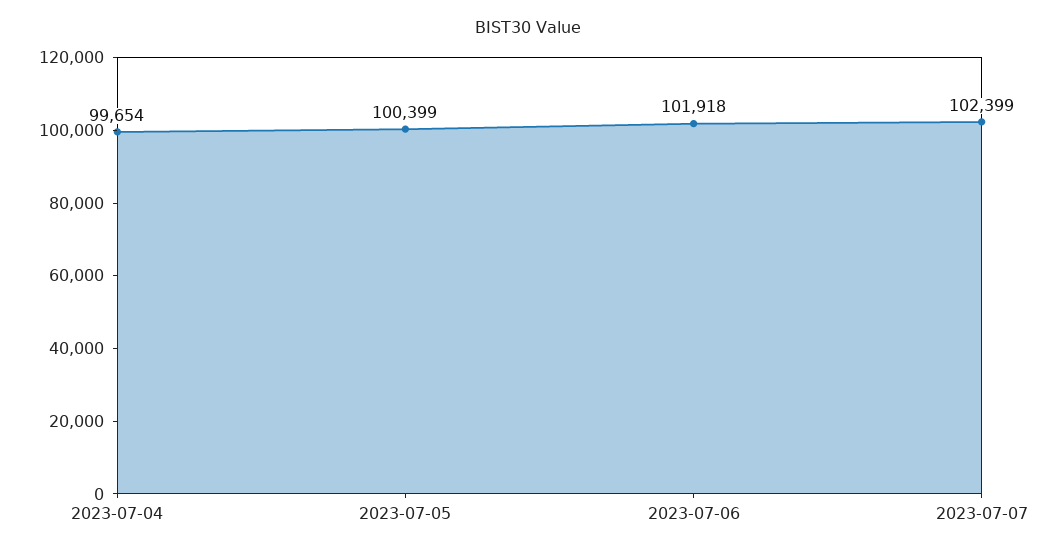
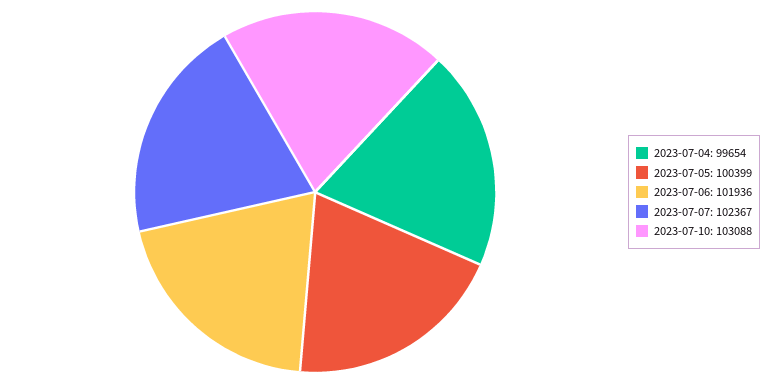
2023-07-06: 101918 -> 101936
2023-07-07: 102399 -> 102367
2023-07-10: none -> 103088

